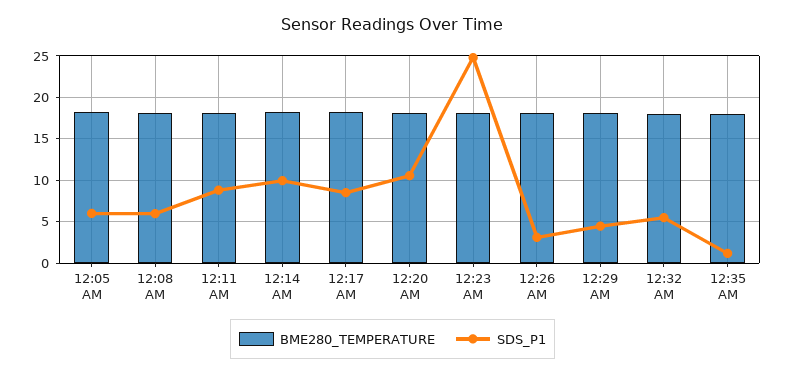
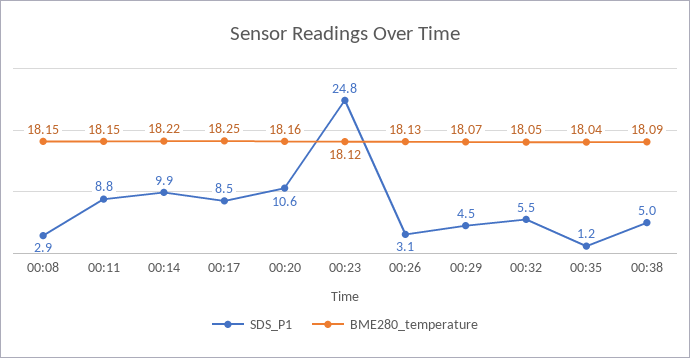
BME280_TEMPERATURE, 12:05 AM: 18 -> none
SDS_P1, 12:05 AM: 6 -> none
SDS_P1, 12:08 AM: 6 -> 2.9
SDS_P1, 00:38: none -> 5
BME280_TEMPERATURE, 00:38: none -> 18.09

